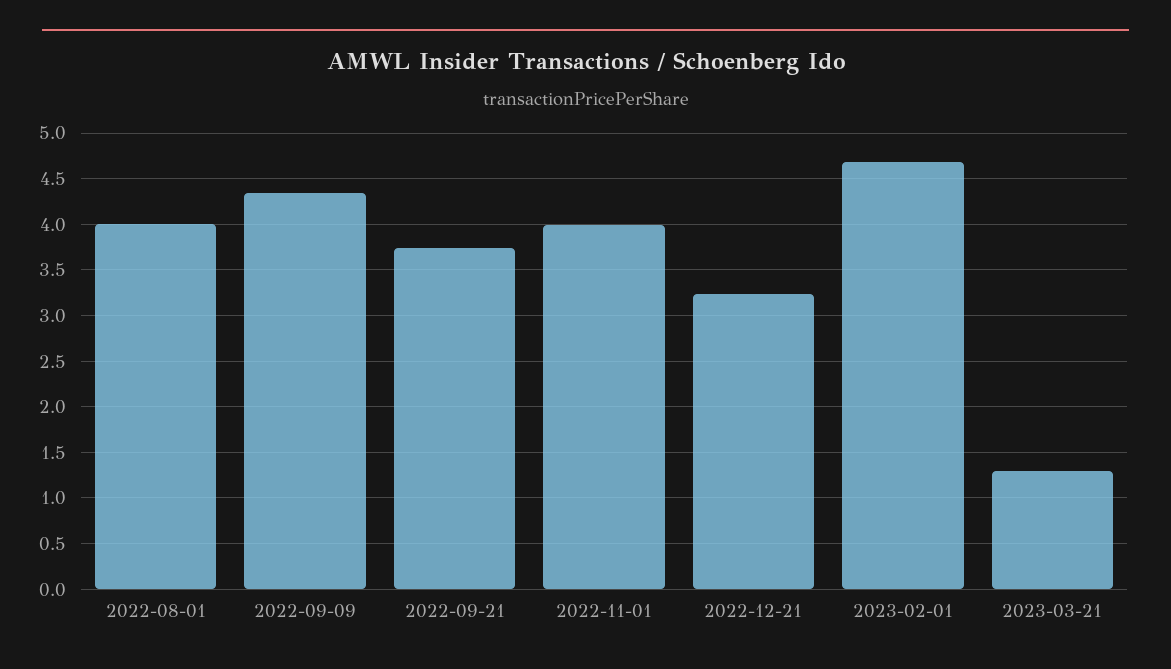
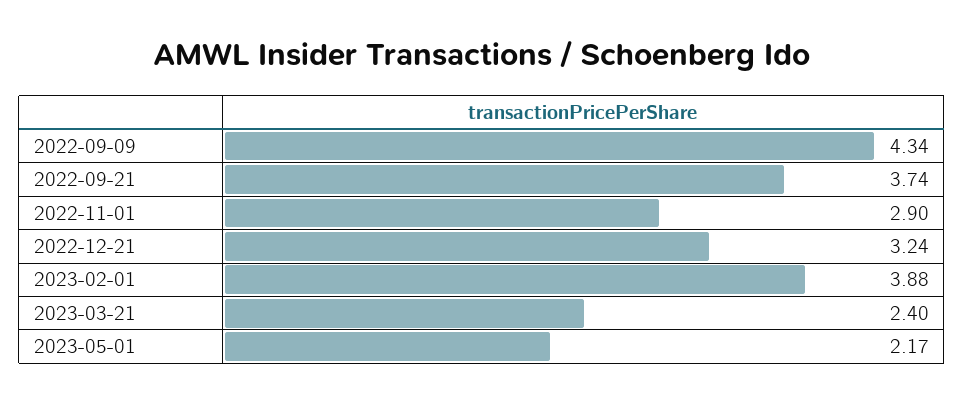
2022-08-01: 4 -> none
2022-11-01: 4 -> 2.9
2023-02-01: 4.7 -> 3.88
2023-03-21: 1.3 -> 2.4
2023-05-01: none -> 2.17

